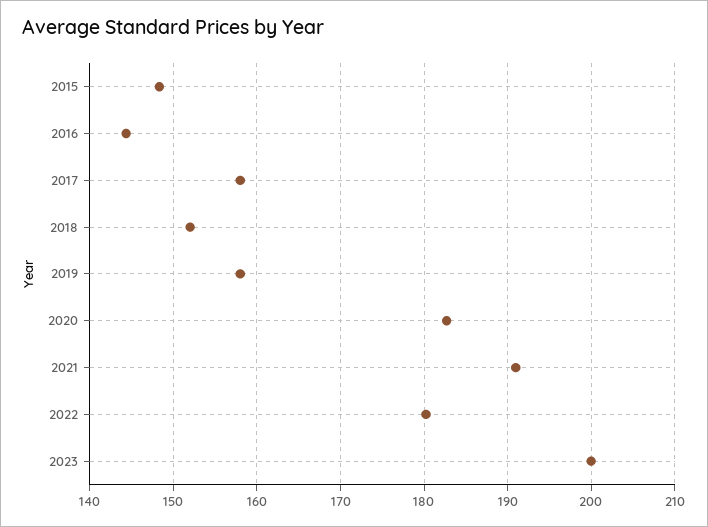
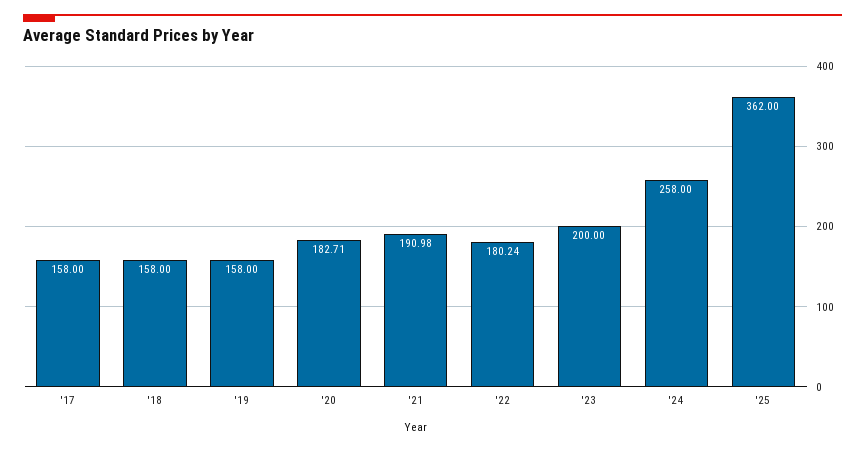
2015: 148 -> none
2016: 144 -> none
2018: 152 -> 158
'24: none -> 258
'25: none -> 362

